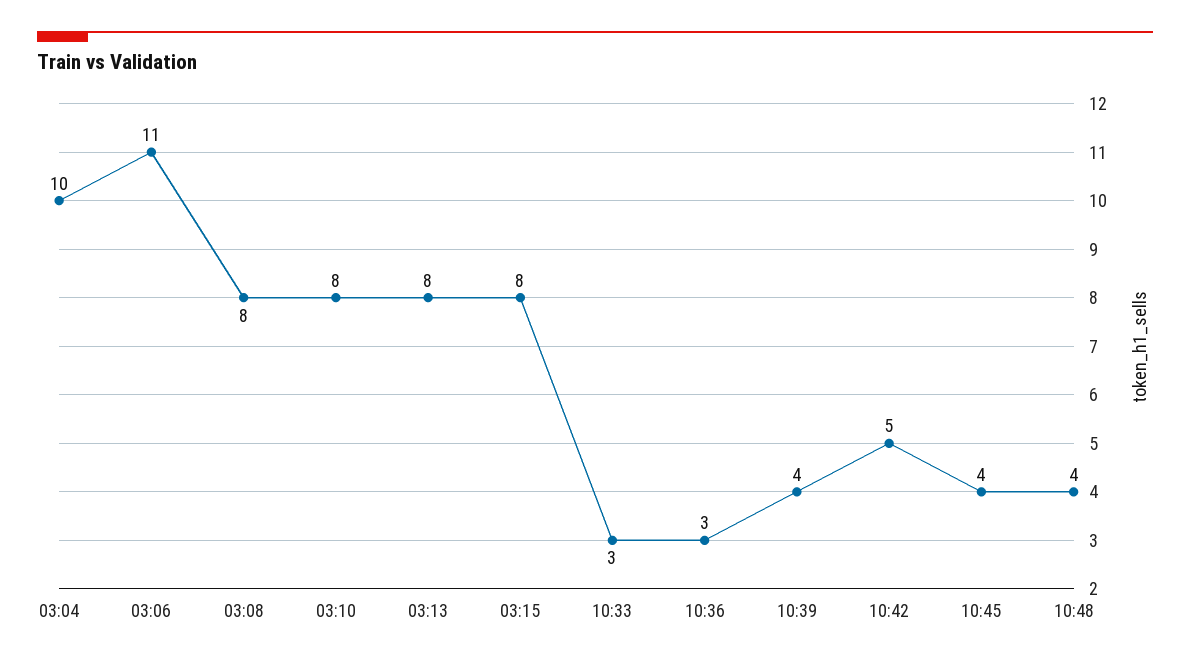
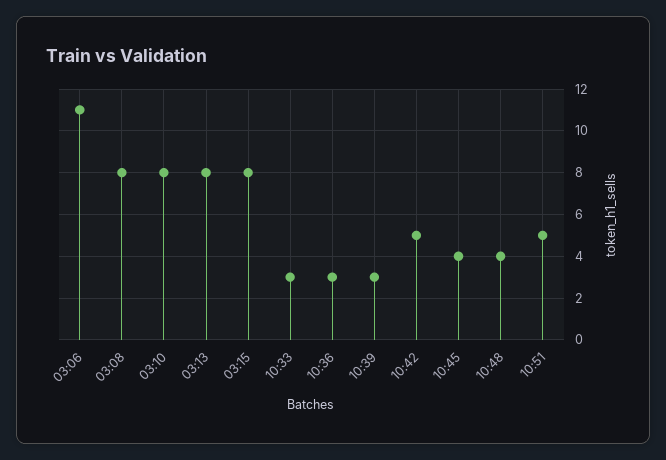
03:04: 10 -> none
10:39: 4 -> 3
10:51: none -> 5

